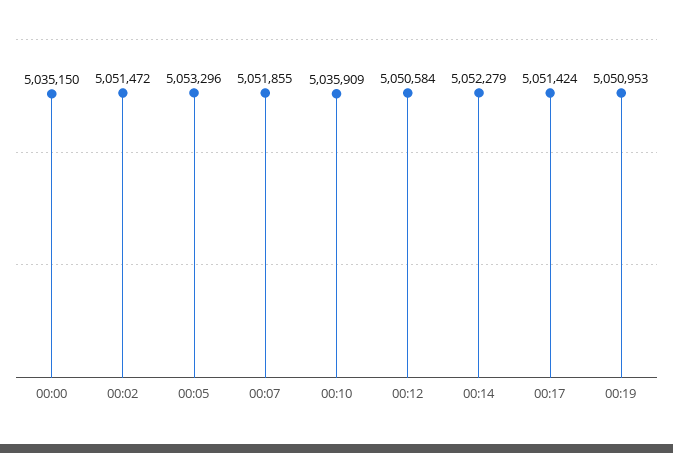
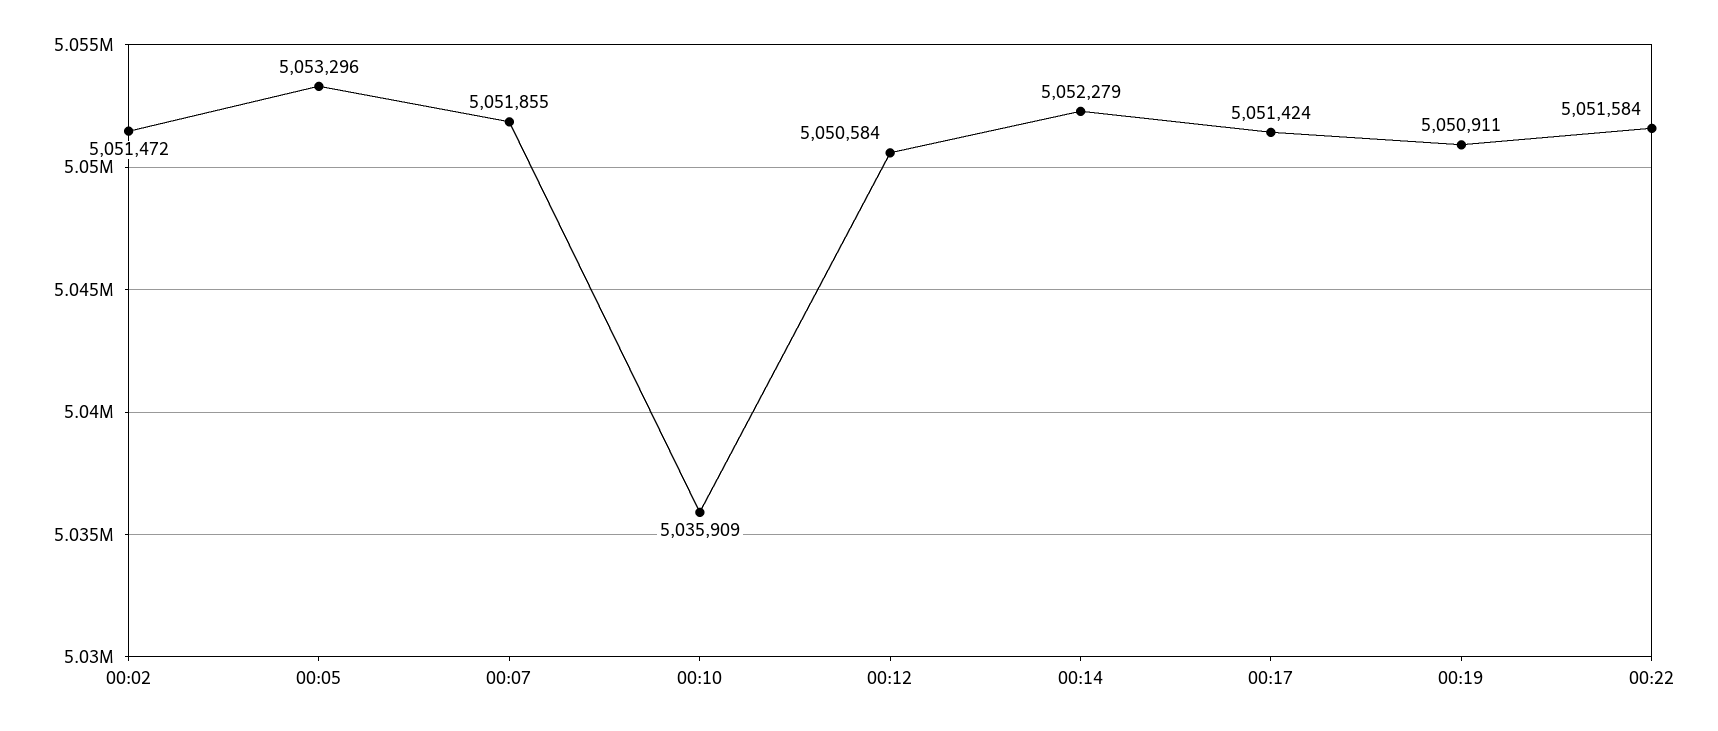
00:00: 5035150 -> none
00:19: 5050953 -> 5050911
00:22: none -> 5051584

